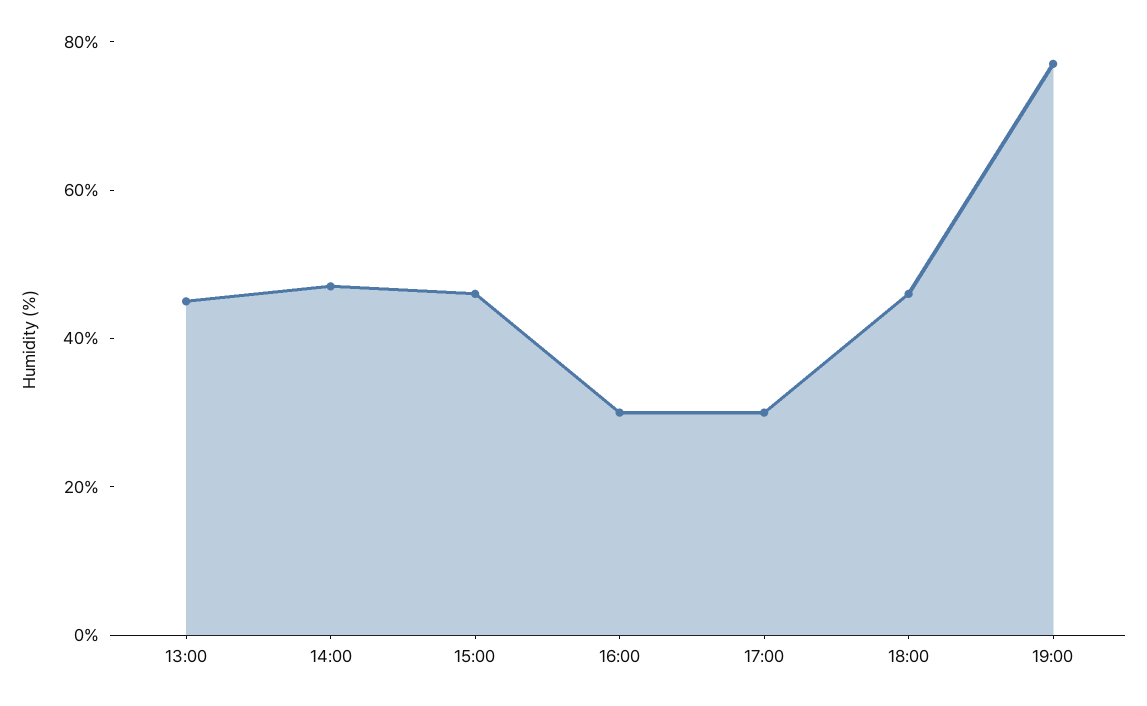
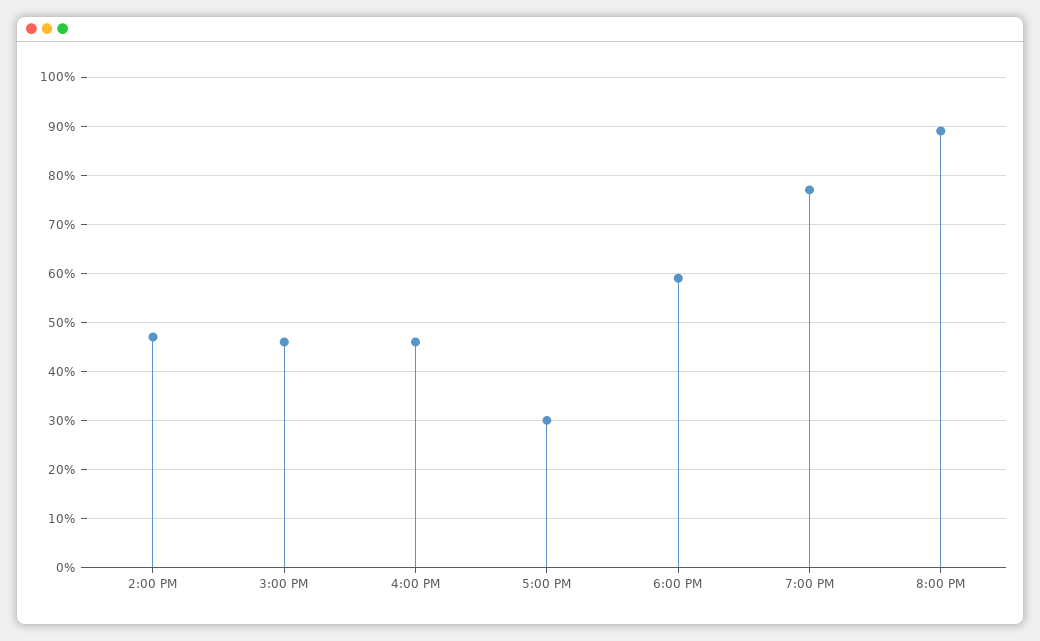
13:00: 45 -> none
16:00: 30 -> 45
18:00: 45 -> 60
8:00 PM: none -> 90

